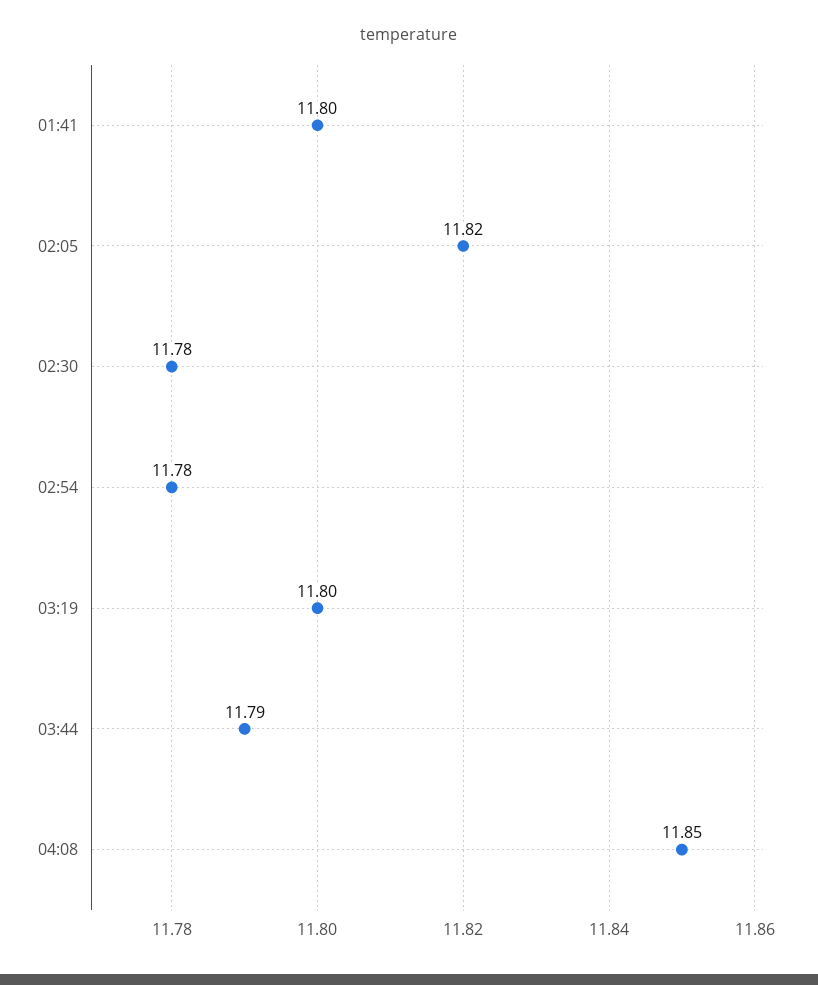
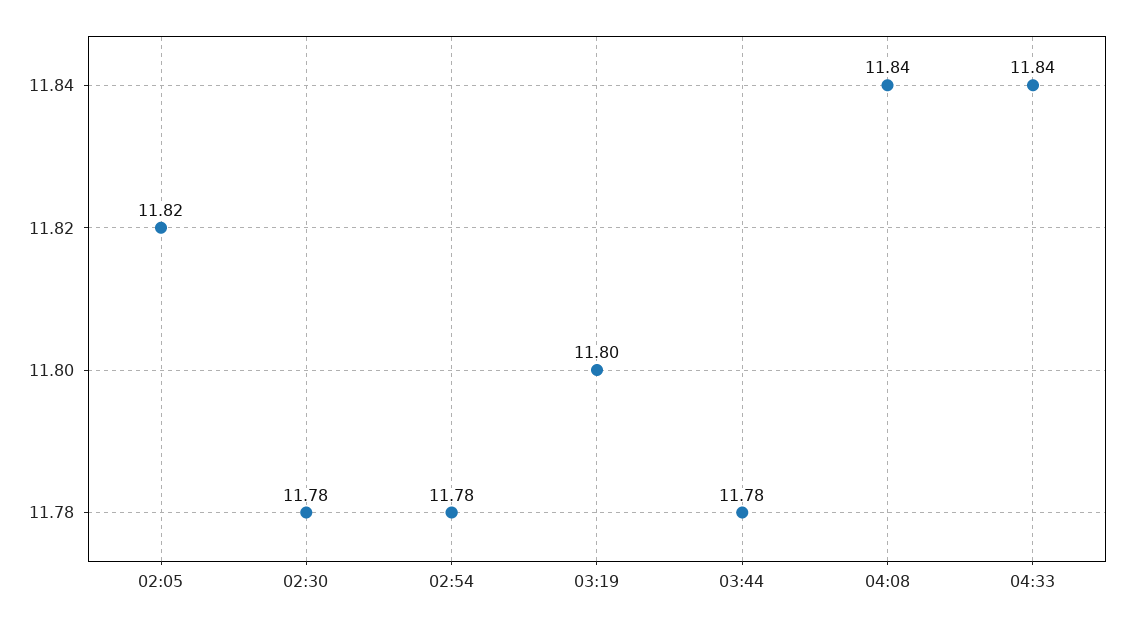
01:41: 11.8 -> none
03:44: 11.79 -> 11.78
04:08: 11.85 -> 11.84
04:33: none -> 11.84

